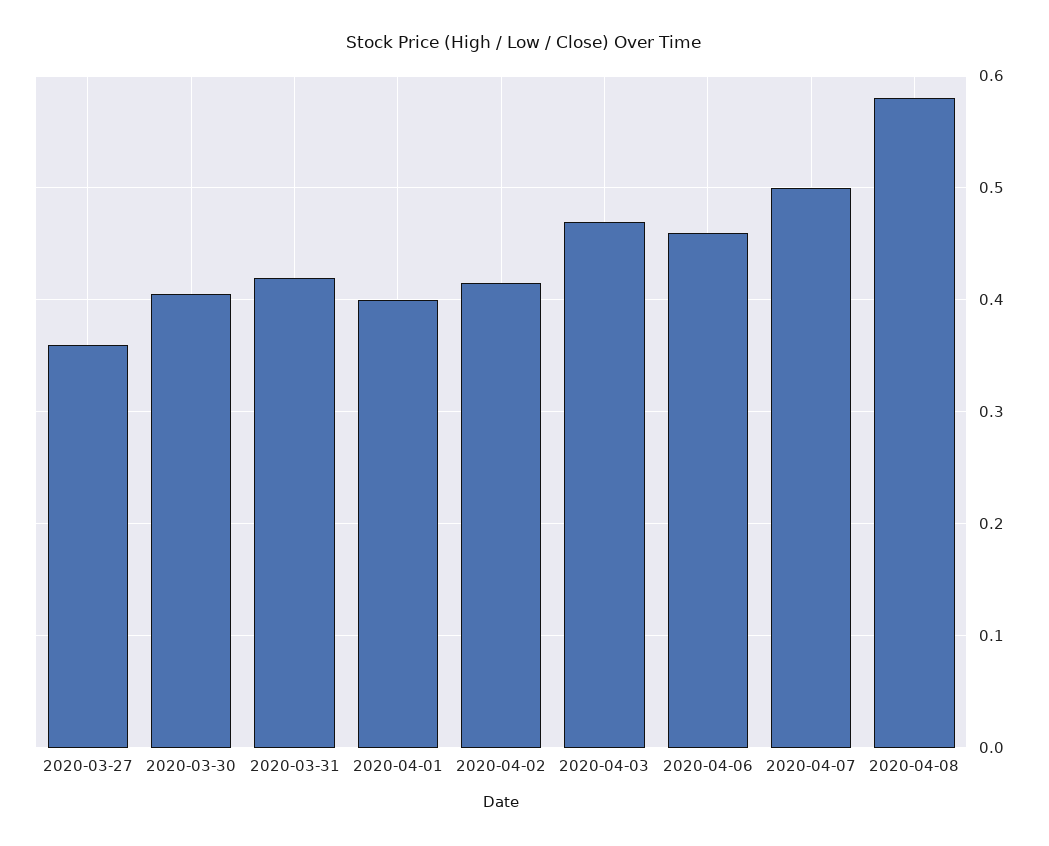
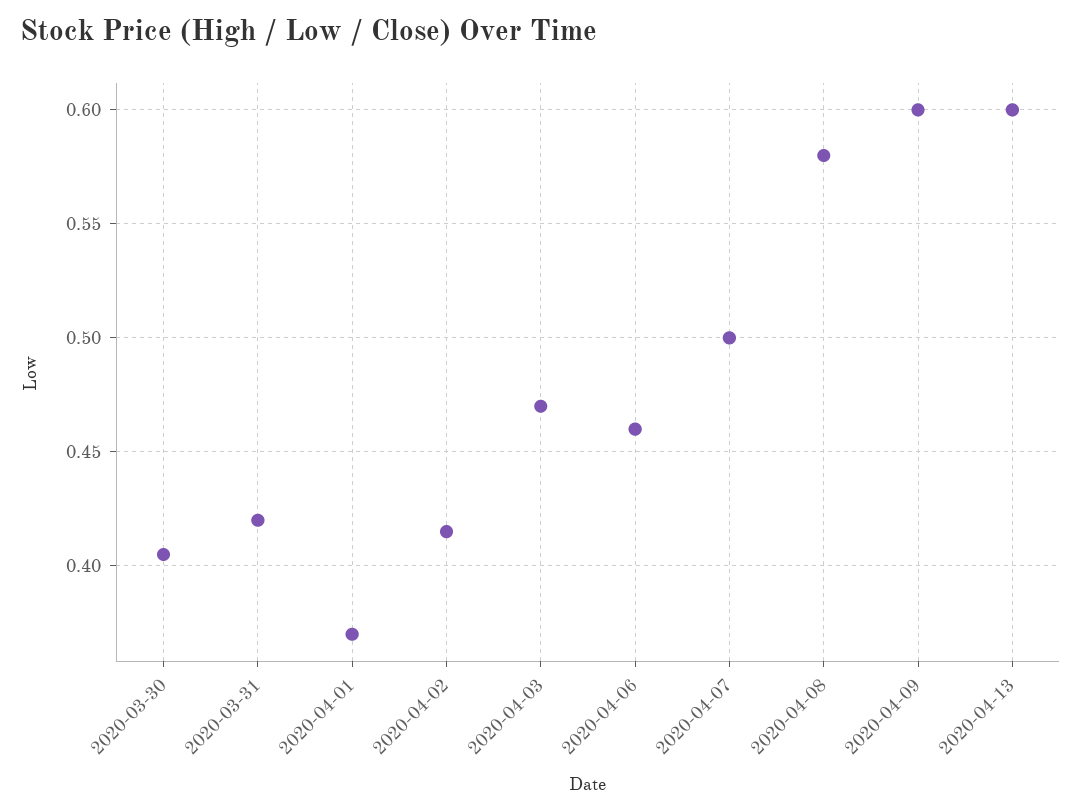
2020-03-27: 0.36 -> none
2020-04-01: 0.4 -> 0.37
2020-04-09: none -> 0.6
2020-04-13: none -> 0.6

